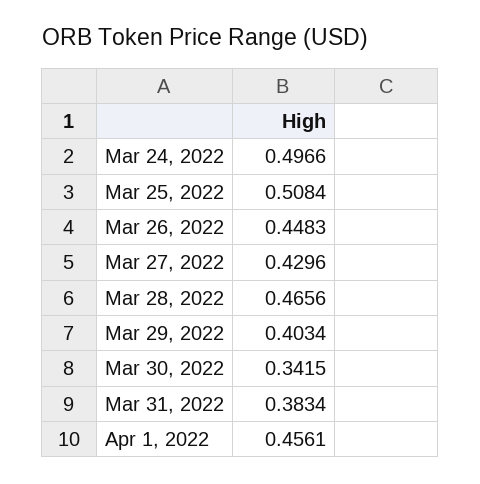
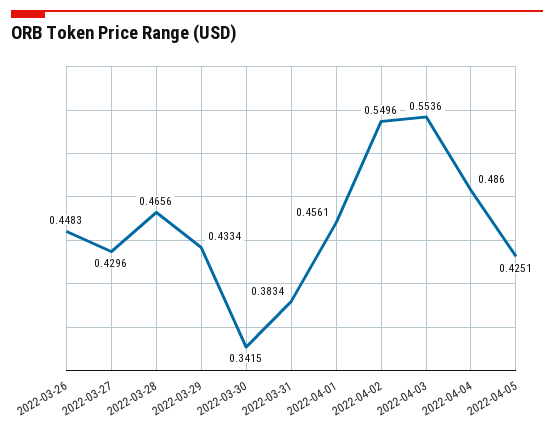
Mar 24, 2022: 0.4966 -> none
Mar 25, 2022: 0.5084 -> none
Mar 29, 2022: 0.4034 -> 0.4334
2022-04-02: none -> 0.5496
2022-04-03: none -> 0.5536
2022-04-04: none -> 0.486
2022-04-05: none -> 0.4251

